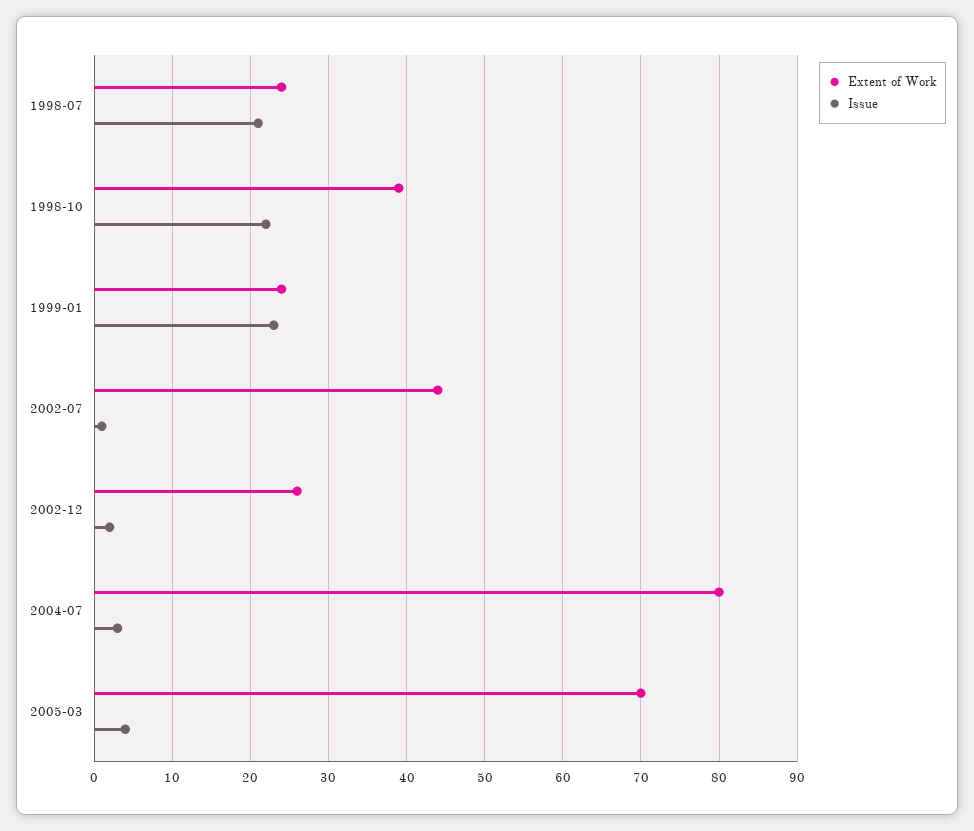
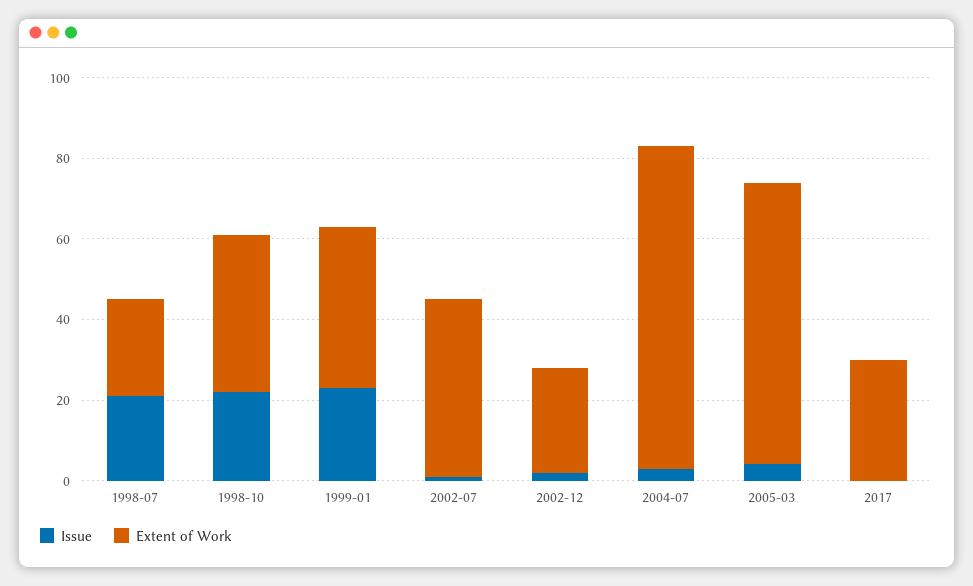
Extent of Work, 1999-01: 24 -> 40
Issue, 2017: none -> 0
Extent of Work, 2017: none -> 30

